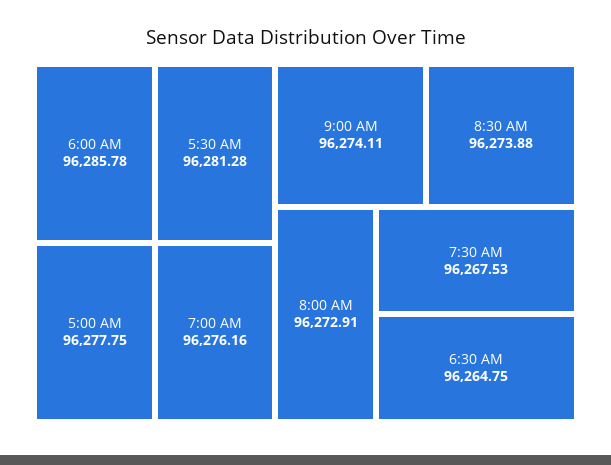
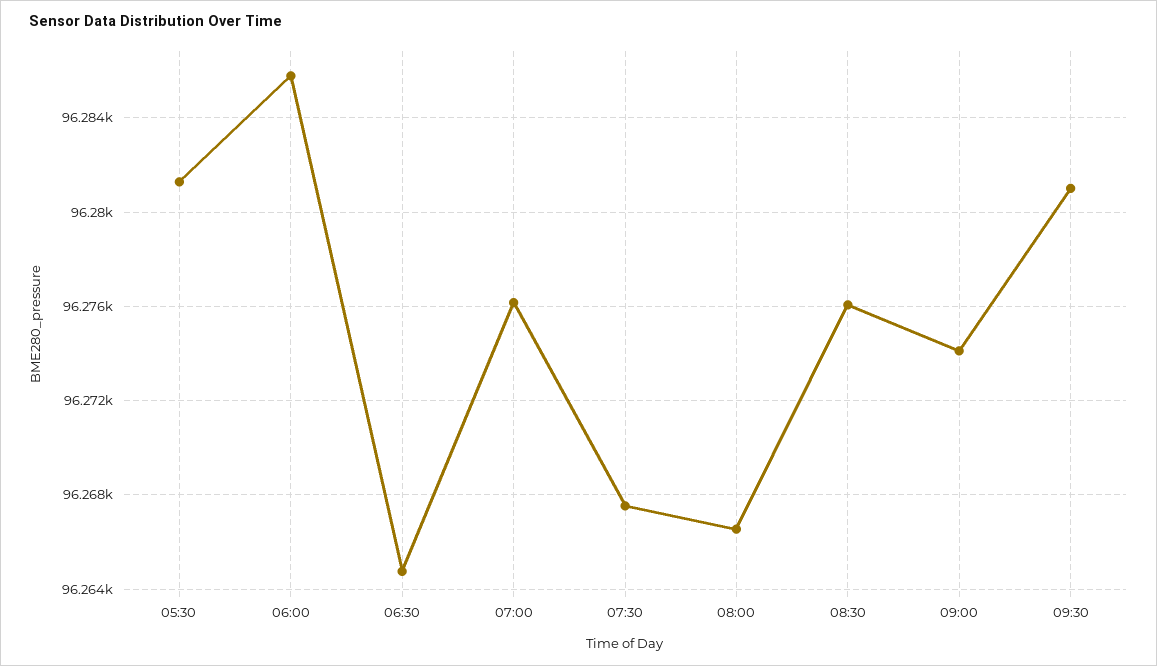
5:00 AM: 96277.75 -> none
8:30 AM: 96273.88 -> 96276
8:00 AM: 96272.91 -> 96266.5
09:30: none -> 96281

